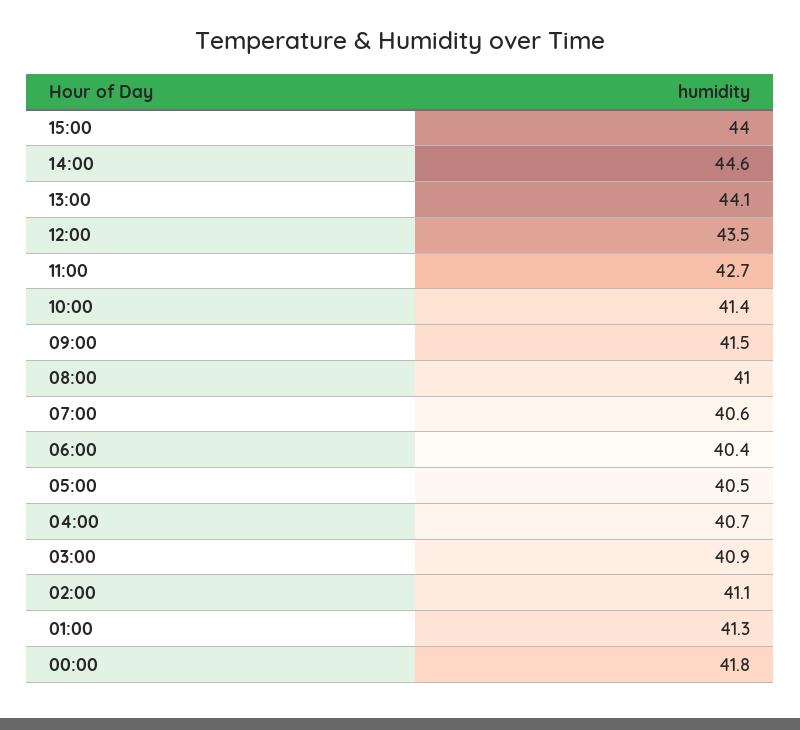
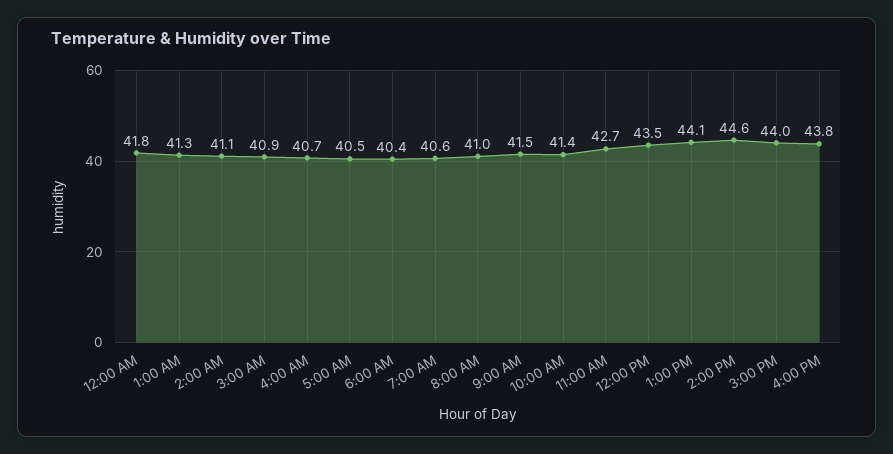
4:00 PM: none -> 43.8

